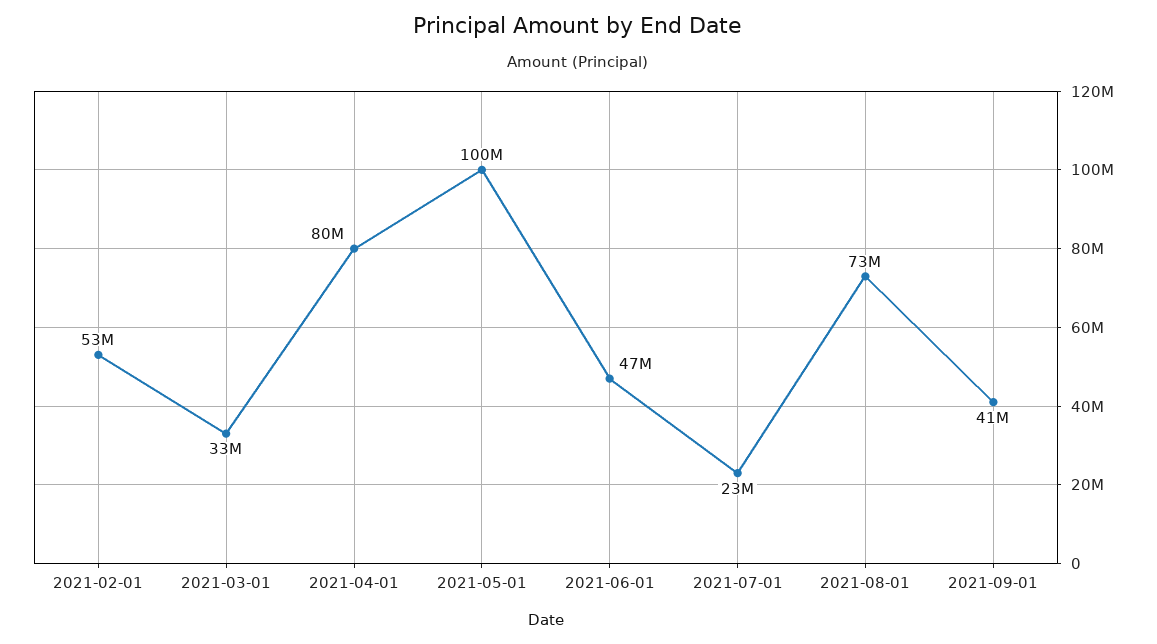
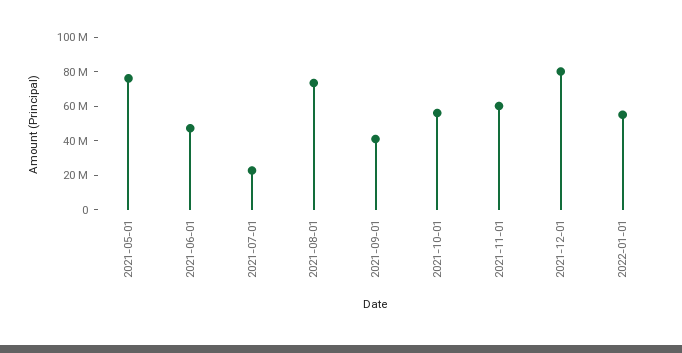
2021-02-01: 53000000 -> none
2021-03-01: 33000000 -> none
2021-04-01: 80000000 -> none
2021-05-01: 100000000 -> 75000000
2021-10-01: none -> 55000000
2021-11-01: none -> 60000000
2021-12-01: none -> 80000000
2022-01-01: none -> 55000000

